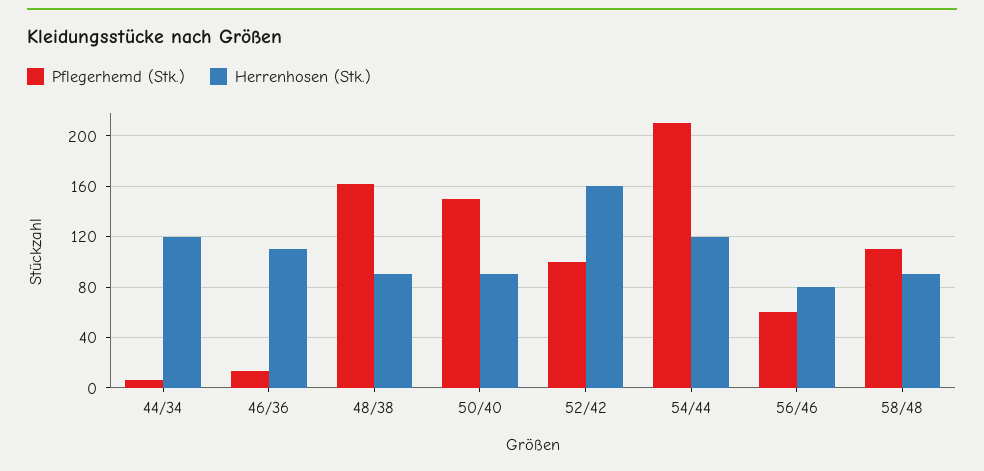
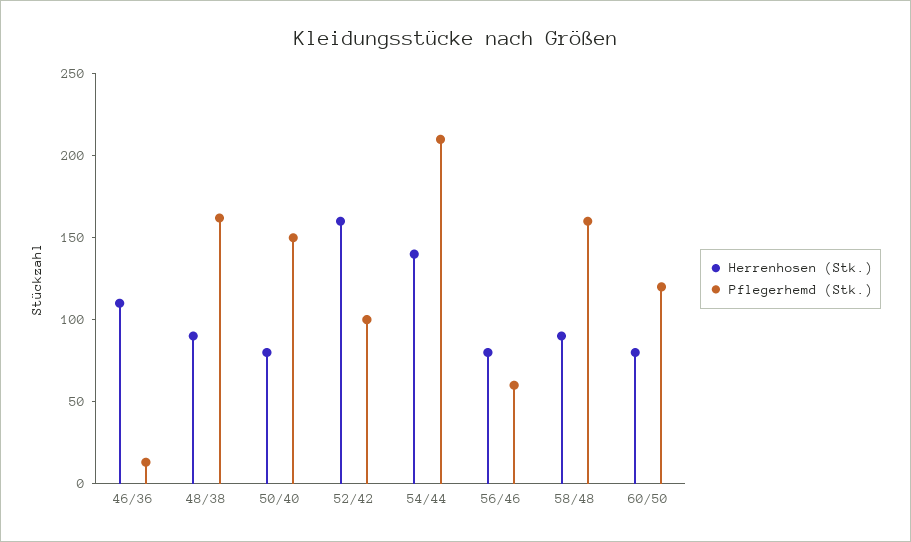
Pflegerhemd (Stk.), 44/34: 5 -> none
Herrenhosen (Stk.), 44/34: 120 -> none
Herrenhosen (Stk.), 50/40: 90 -> 80
Herrenhosen (Stk.), 54/44: 120 -> 140
Pflegerhemd (Stk.), 58/48: 110 -> 160
Herrenhosen (Stk.), 60/50: none -> 80
Pflegerhemd (Stk.), 60/50: none -> 120

